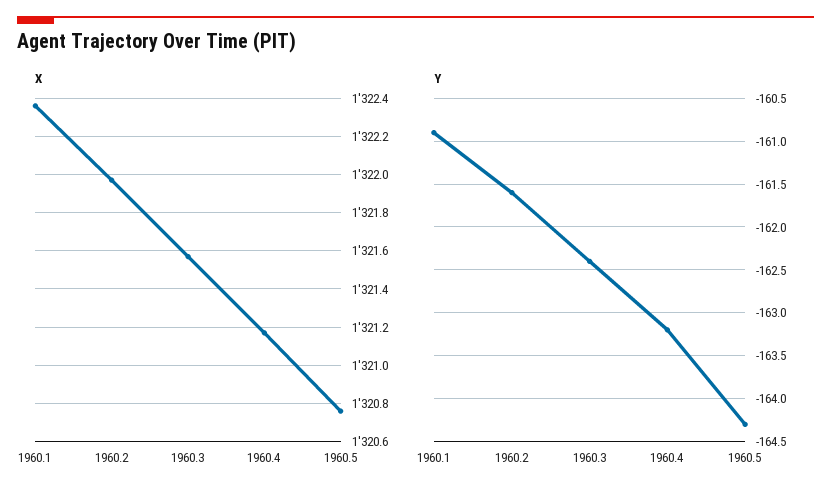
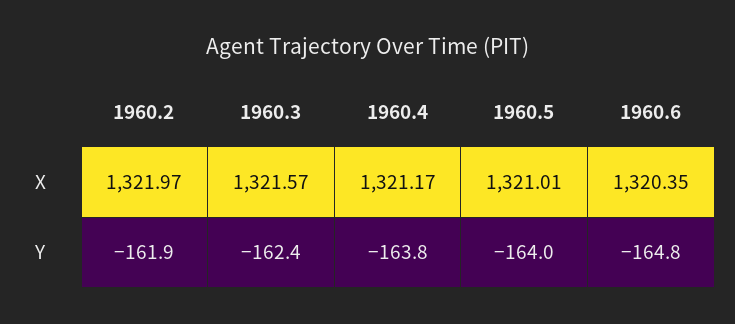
X, 1960.1: 1322.35 -> none
X, 1960.5: 1320.75 -> 1321.01
Y, 1960.1: -160.9 -> none
Y, 1960.2: -161.6 -> -161.9
Y, 1960.4: -163.2 -> -163.8
Y, 1960.5: -164.3 -> -164
X, 1960.6: none -> 1320.35
Y, 1960.6: none -> -164.8

